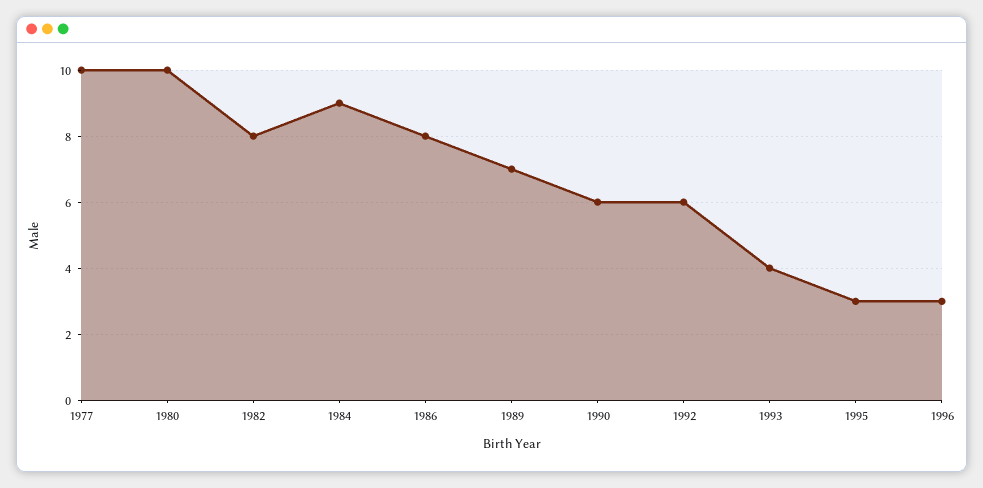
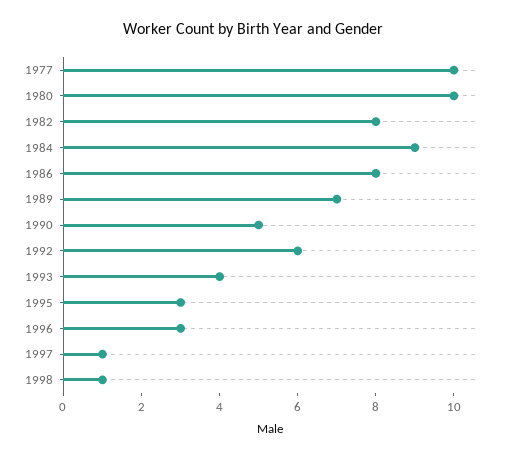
1990: 6 -> 5
1997: none -> 1
1998: none -> 1

